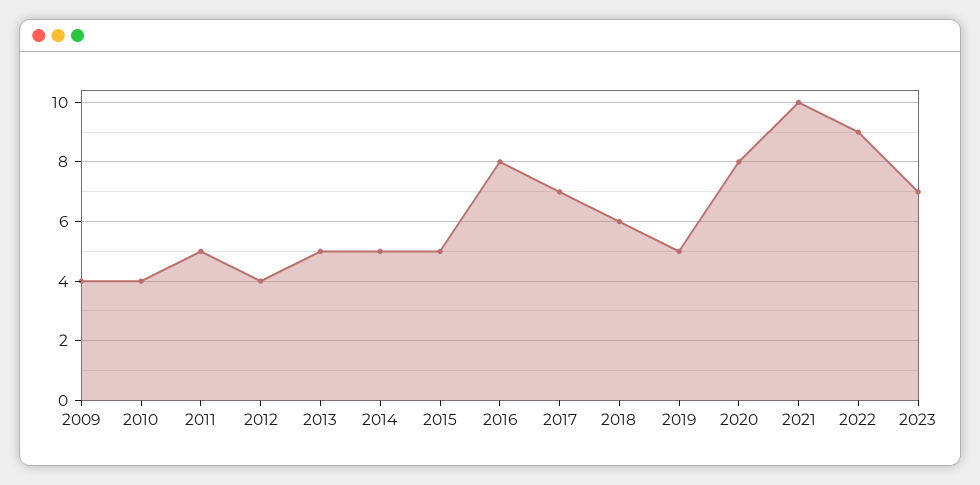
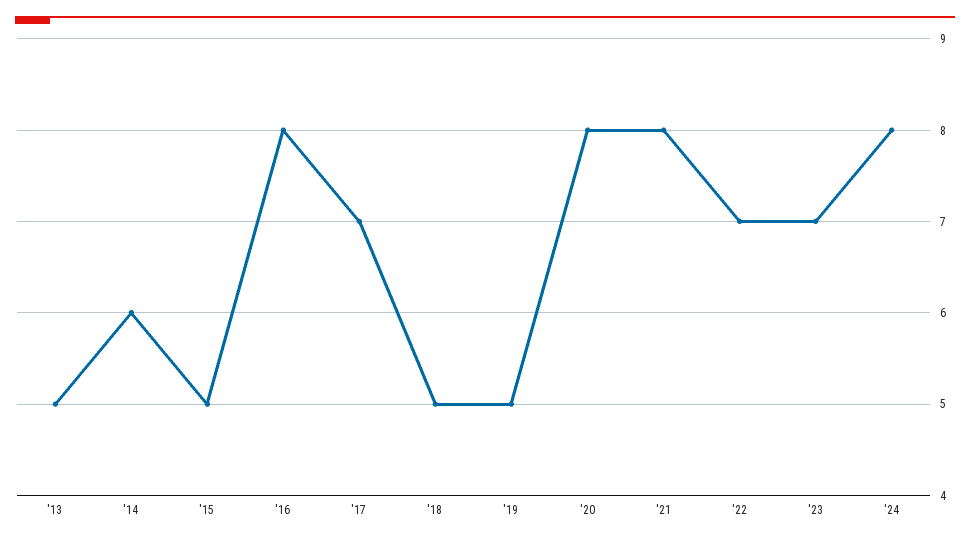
2009: 4 -> none
2010: 4 -> none
2011: 5 -> none
2012: 4 -> none
2014: 5 -> 6
2018: 6 -> 5
2021: 10 -> 8
2022: 9 -> 7
'24: none -> 8

